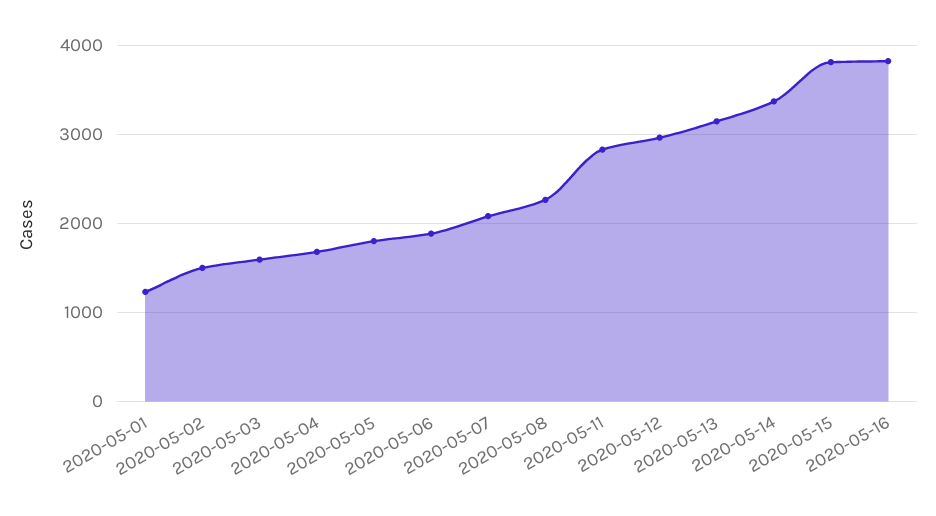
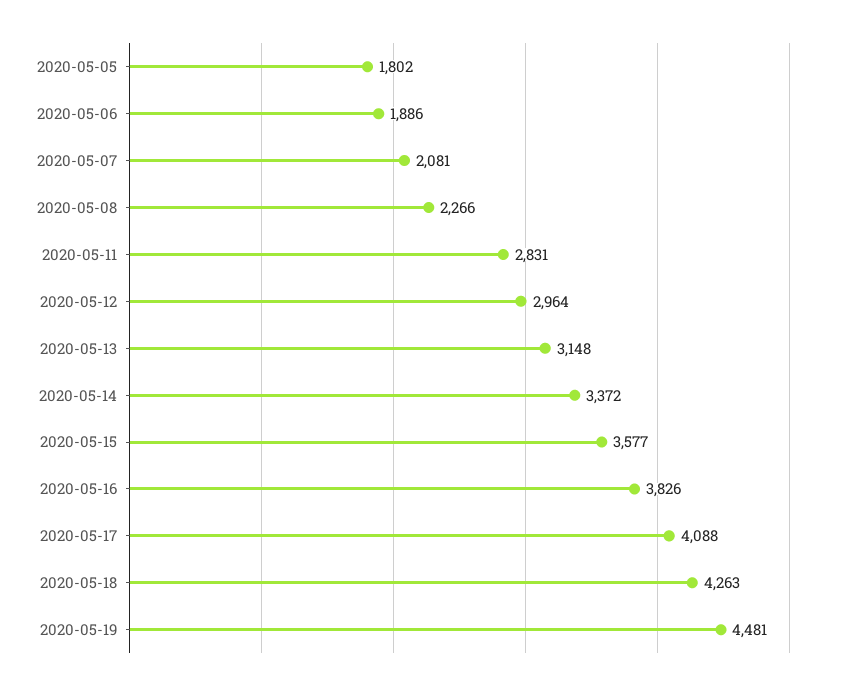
2020-05-01: 1200 -> none
2020-05-02: 1500 -> none
2020-05-03: 1600 -> none
2020-05-04: 1700 -> none
2020-05-15: 3800 -> 3577
2020-05-17: none -> 4088
2020-05-18: none -> 4263
2020-05-19: none -> 4481

